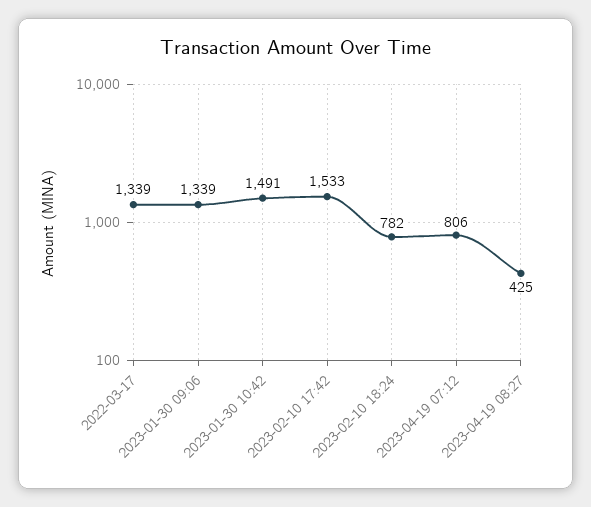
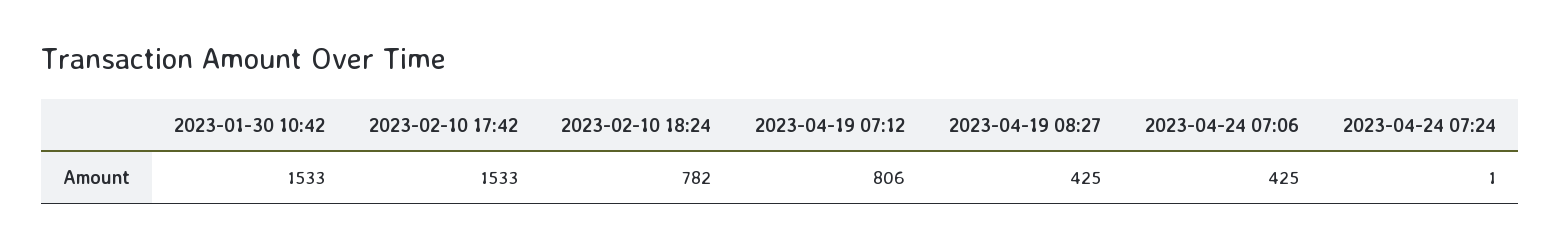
2022-03-17: 1339 -> none
2023-01-30 09:06: 1339 -> none
2023-01-30 10:42: 1491 -> 1533
2023-04-24 07:06: none -> 425
2023-04-24 07:24: none -> 1

